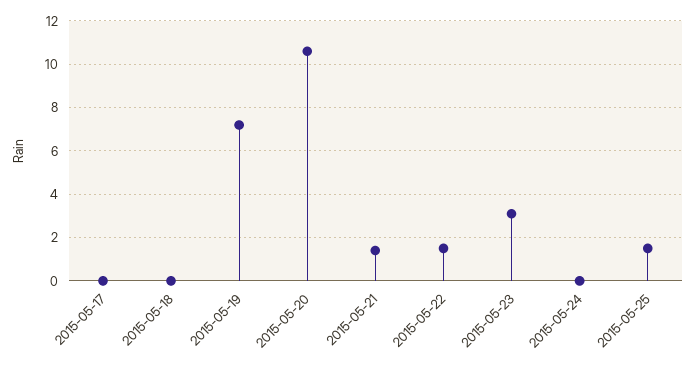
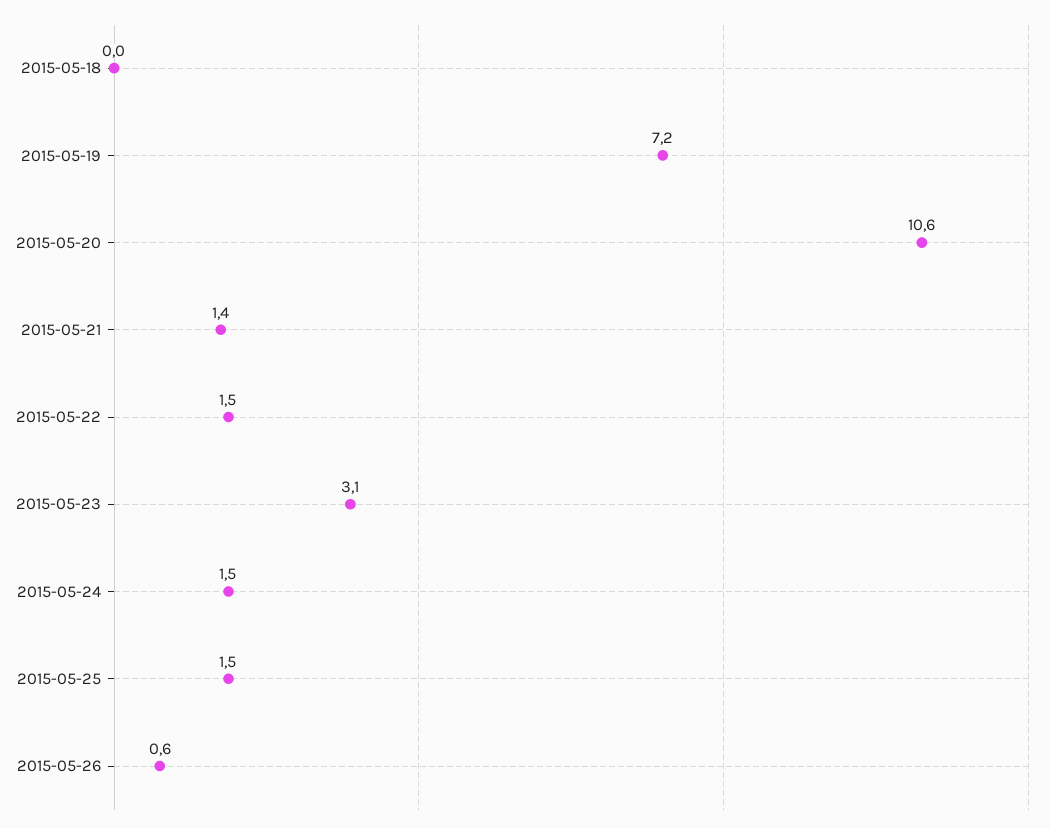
2015-05-17: 0 -> none
2015-05-24: 0 -> 1.5
2015-05-26: none -> 0.6

